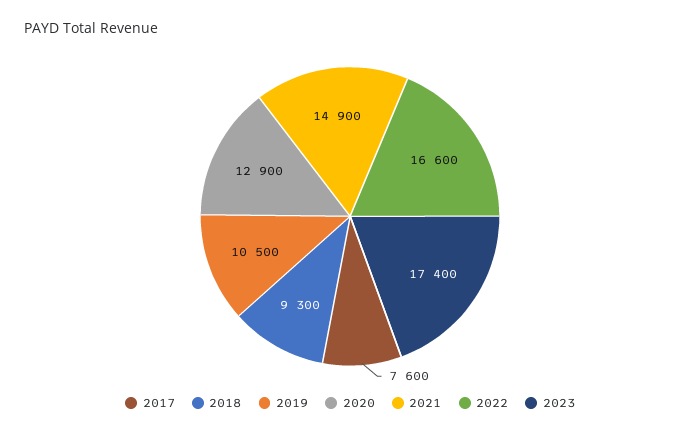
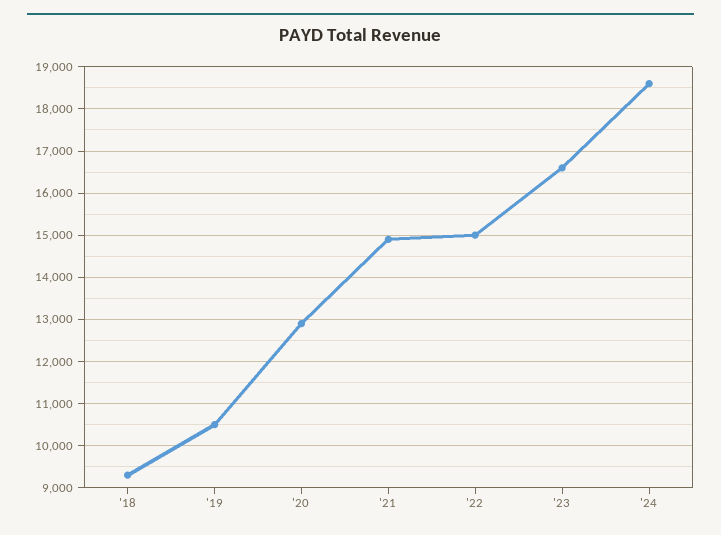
2017: 7600 -> none
2022: 16600 -> 15000
2023: 17400 -> 16600
'24: none -> 18600

